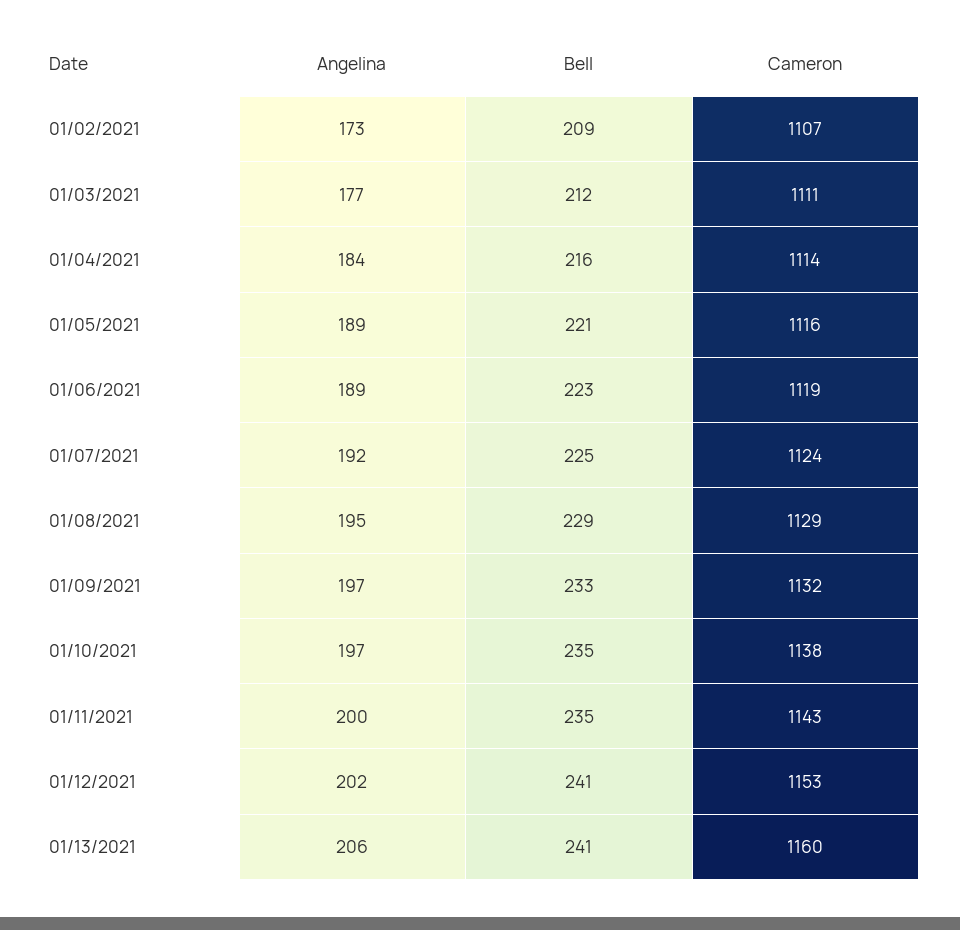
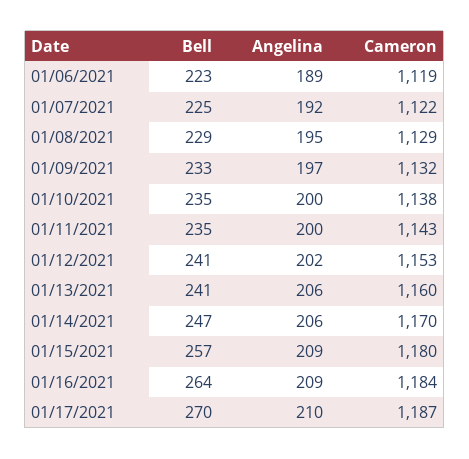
Angelina, 01/02/2021: 173 -> none
Bell, 01/02/2021: 209 -> none
Cameron, 01/02/2021: 1107 -> none
Angelina, 01/03/2021: 177 -> none
Bell, 01/03/2021: 212 -> none
Cameron, 01/03/2021: 1111 -> none
Angelina, 01/04/2021: 184 -> none
Bell, 01/04/2021: 216 -> none
Cameron, 01/04/2021: 1114 -> none
Angelina, 01/05/2021: 189 -> none
Bell, 01/05/2021: 221 -> none
Cameron, 01/05/2021: 1116 -> none
Cameron, 01/07/2021: 1124 -> 1122
Angelina, 01/10/2021: 197 -> 200
Bell, 01/14/2021: none -> 247
Angelina, 01/14/2021: none -> 206
Cameron, 01/14/2021: none -> 1170
Bell, 01/15/2021: none -> 257
Angelina, 01/15/2021: none -> 209
Cameron, 01/15/2021: none -> 1180
Bell, 01/16/2021: none -> 264
Angelina, 01/16/2021: none -> 209
Cameron, 01/16/2021: none -> 1184
Bell, 01/17/2021: none -> 270
Angelina, 01/17/2021: none -> 210
Cameron, 01/17/2021: none -> 1187

